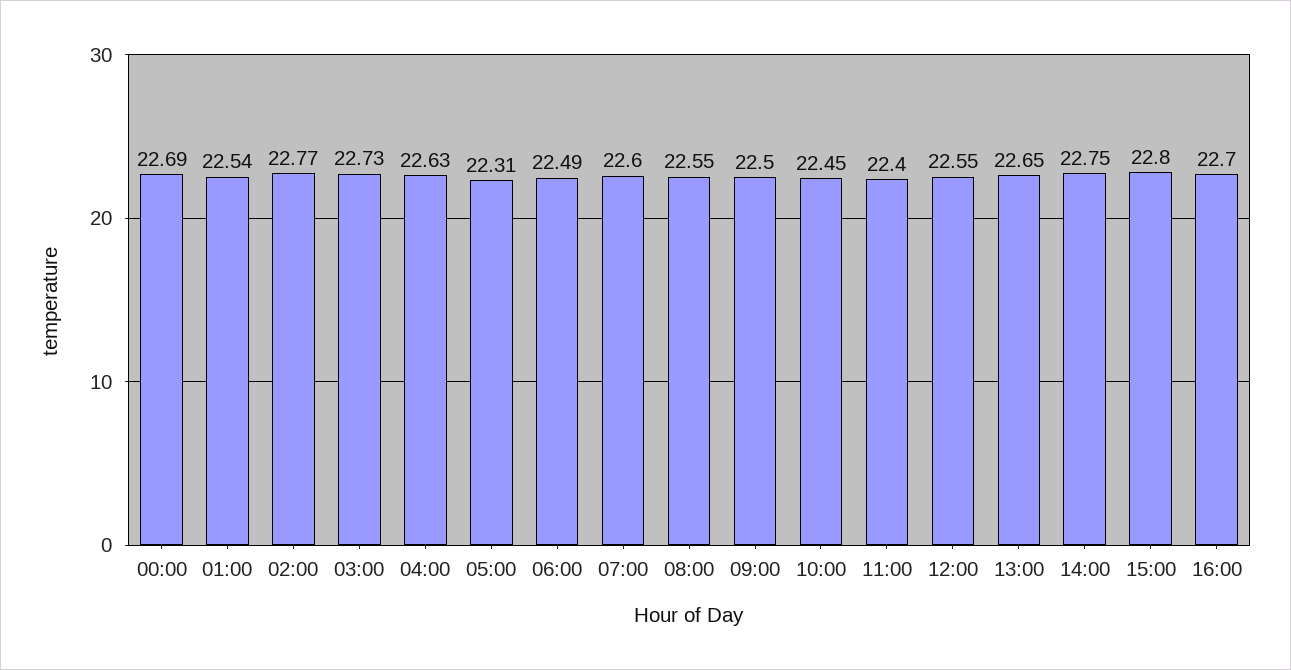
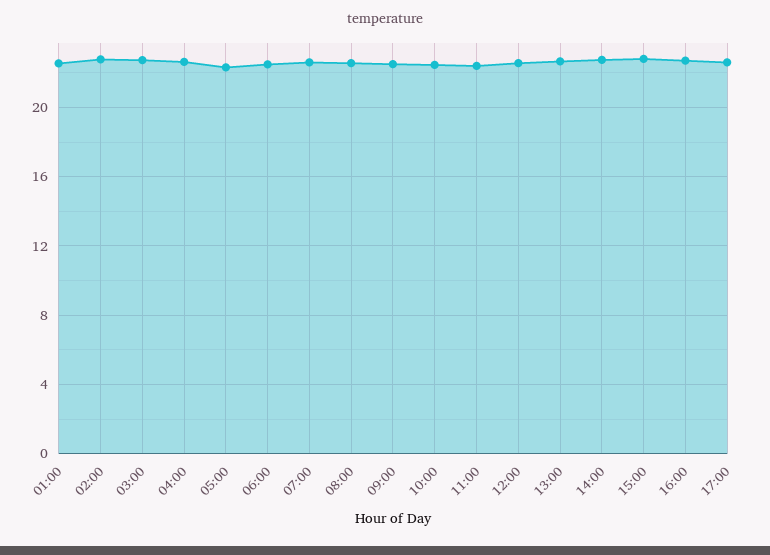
00:00: 22.69 -> none
17:00: none -> 22.5

